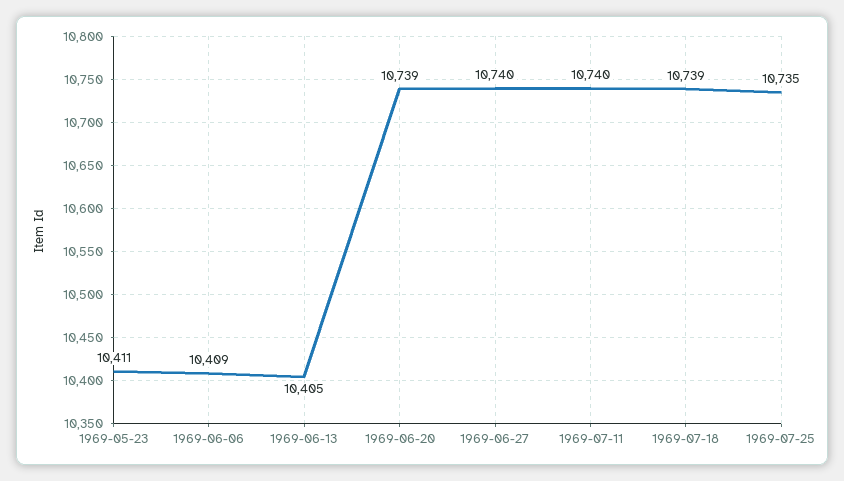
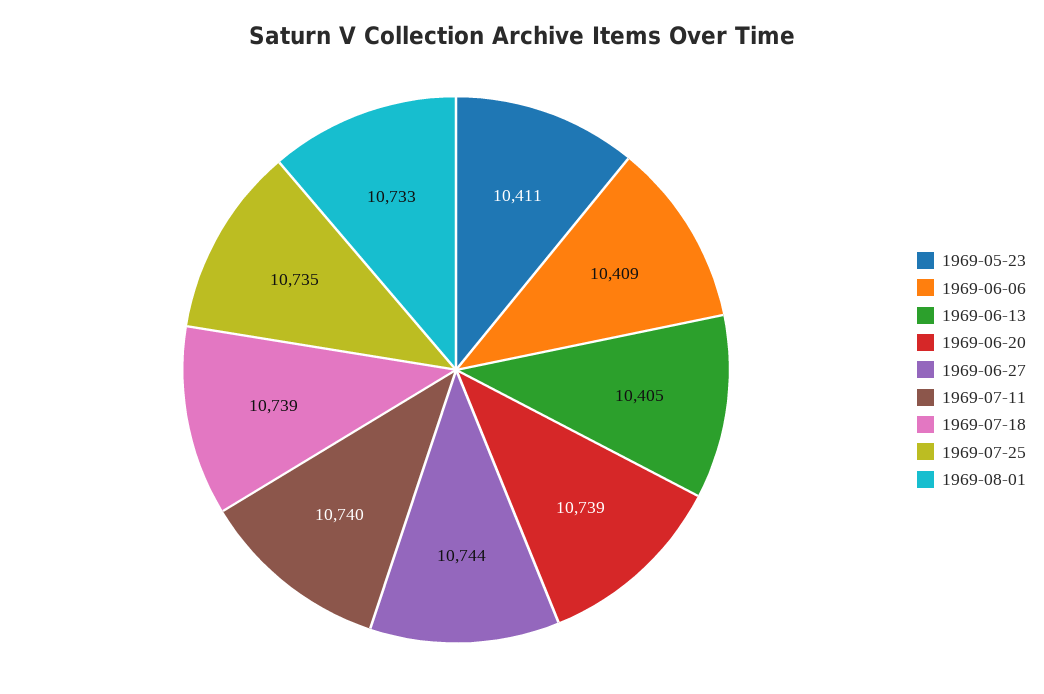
1969-06-27: 10740 -> 10744
1969-08-01: none -> 10733

